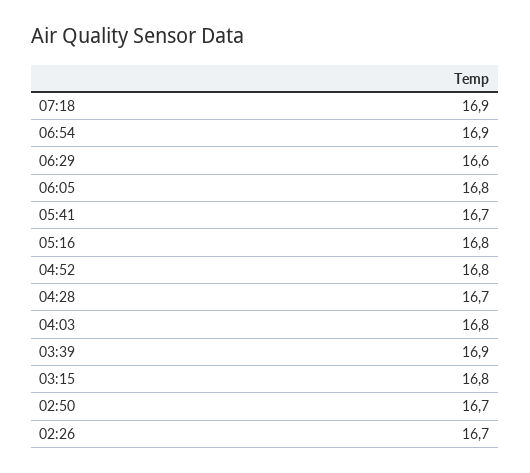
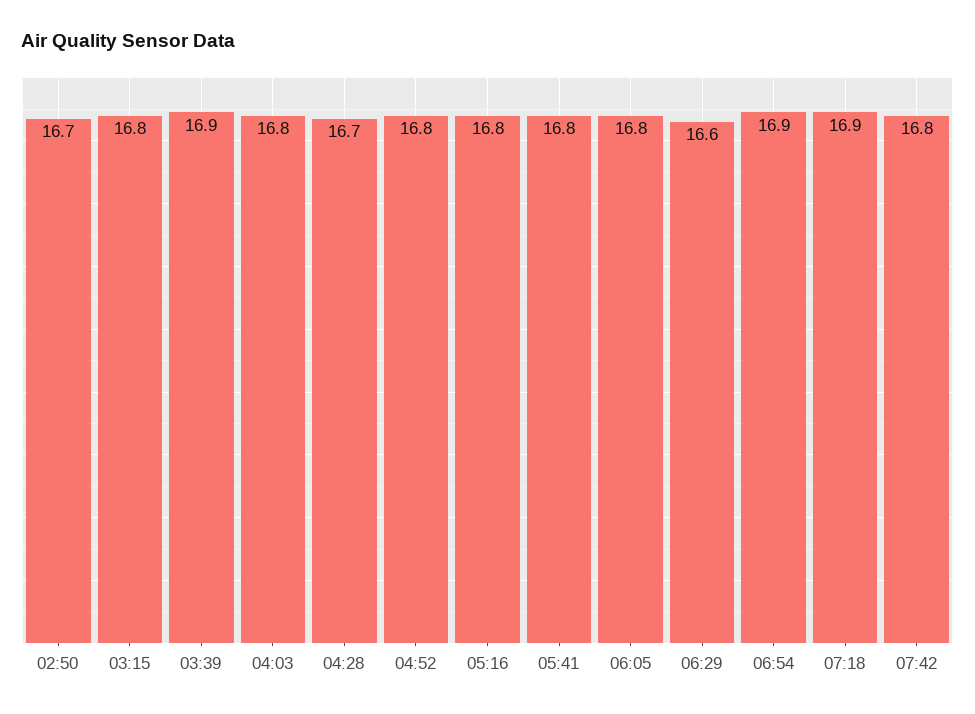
05:41: 16.7 -> 16.8
02:26: 16.7 -> none
07:42: none -> 16.8

